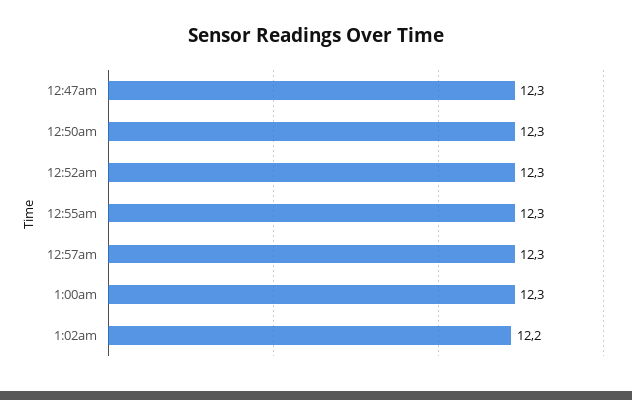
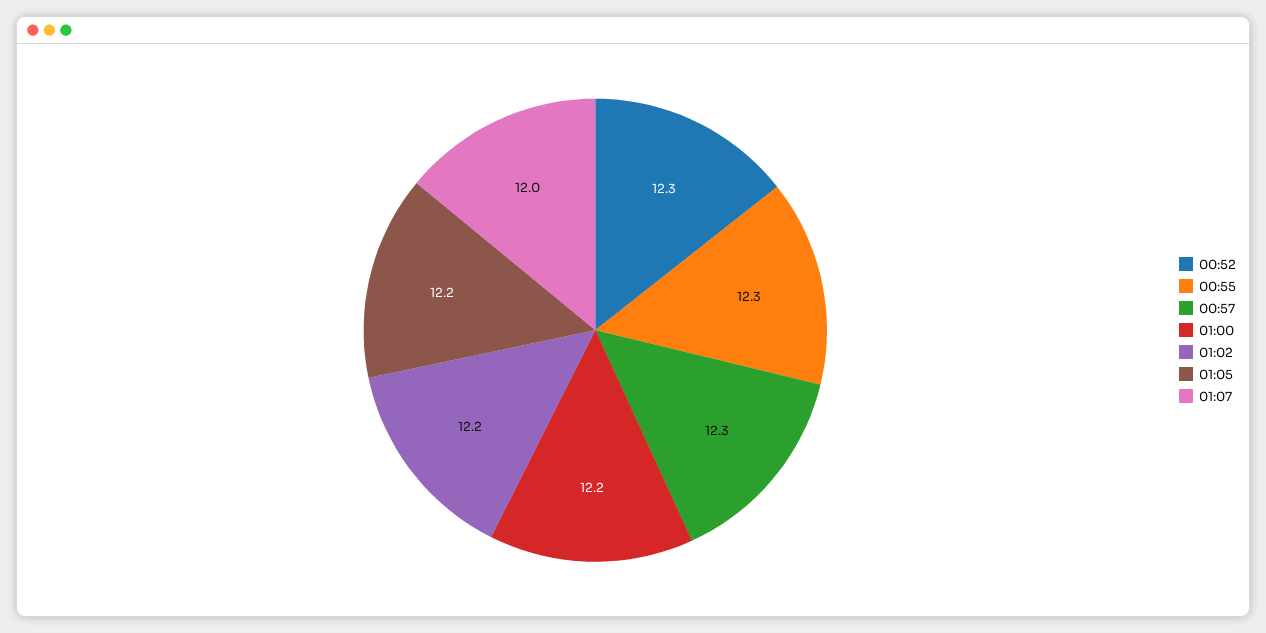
12:47am: 12.3 -> none
12:50am: 12.3 -> none
1:00am: 12.3 -> 12.2
01:05: none -> 12.2
01:07: none -> 12

